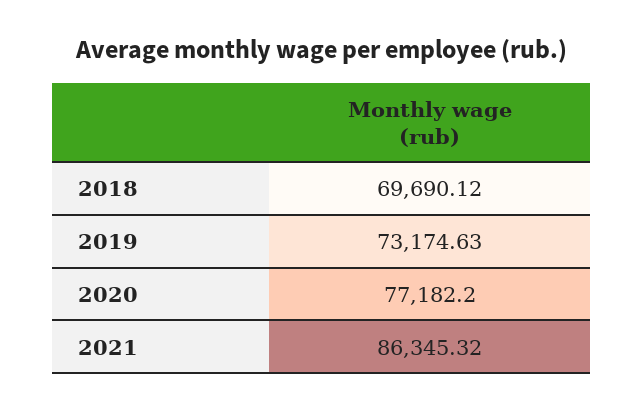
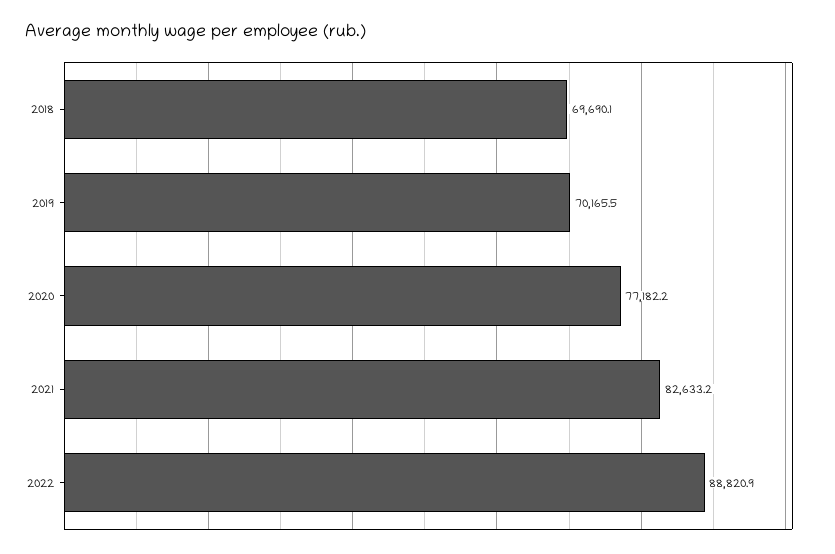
2019: 73174.63 -> 70165.5
2021: 86345.32 -> 82633.2
2022: none -> 88820.9

